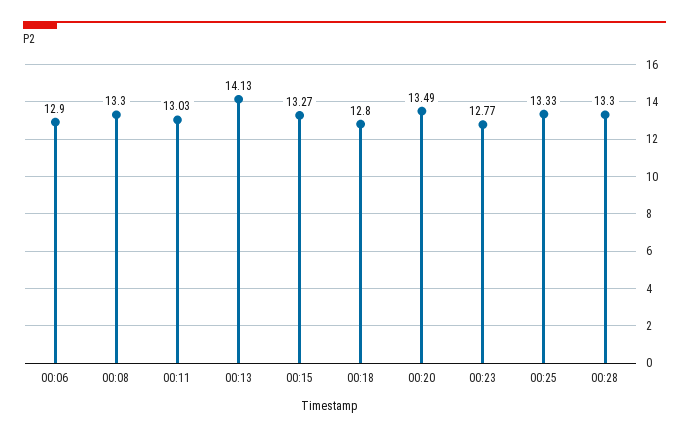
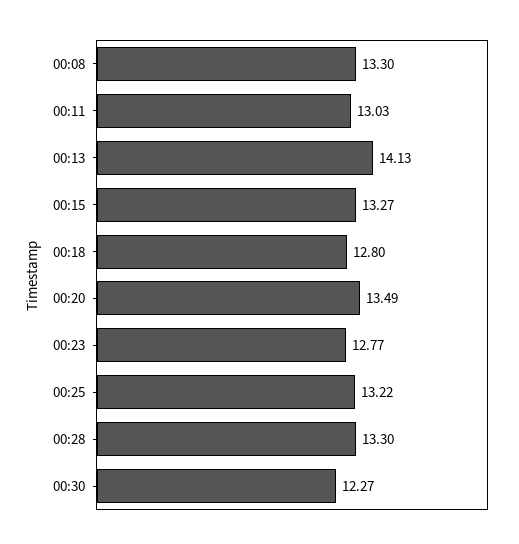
00:06: 12.9 -> none
00:25: 13.33 -> 13.22
00:30: none -> 12.27

